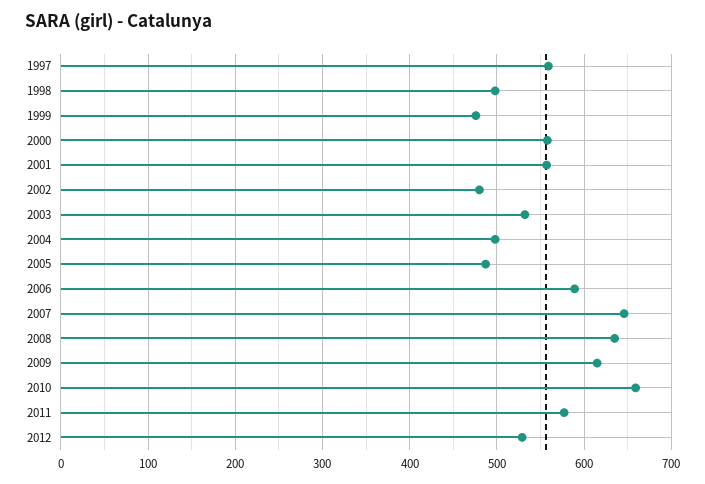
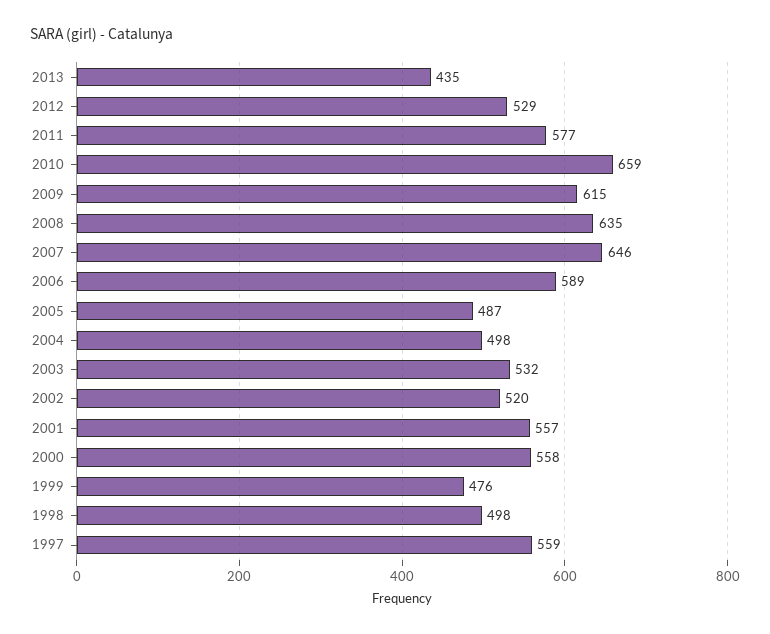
2002: 480 -> 520
2013: none -> 435

